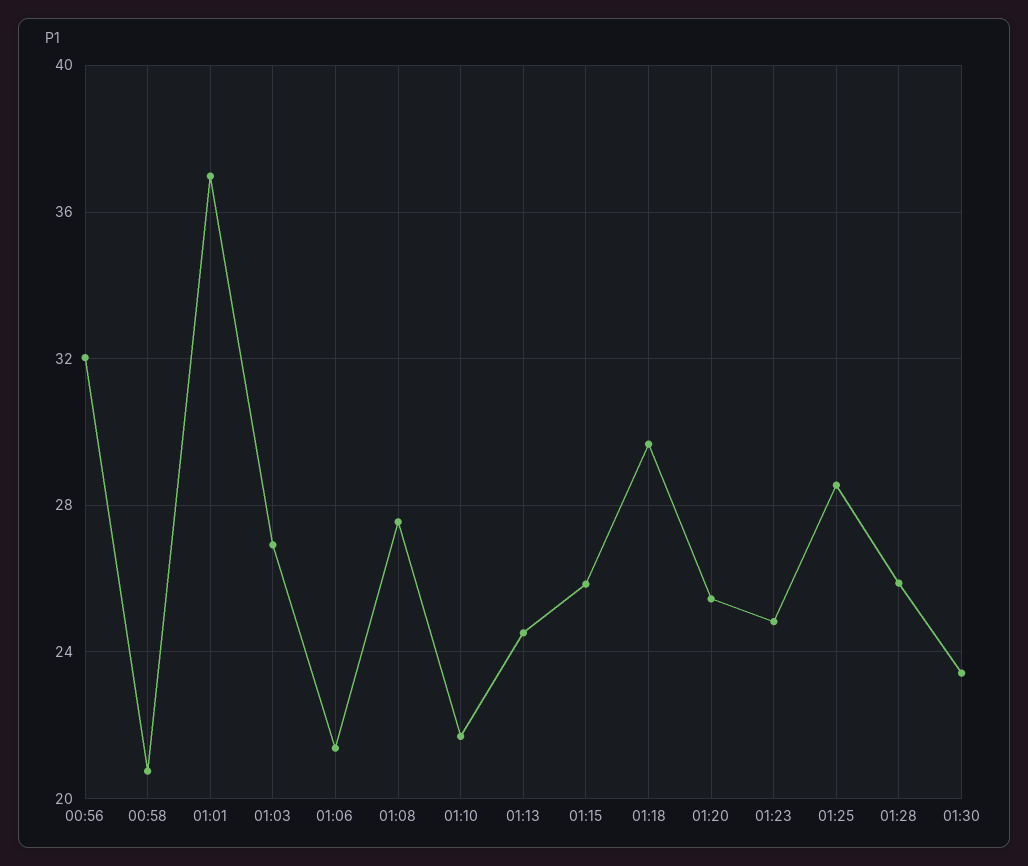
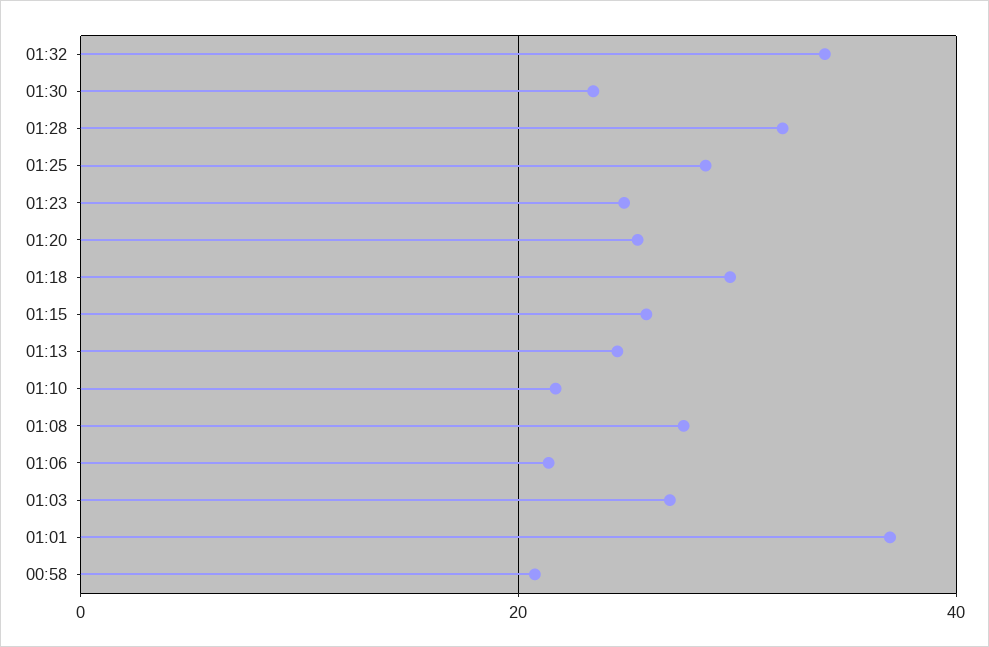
00:56: 32 -> none
01:28: 26 -> 32
01:32: none -> 34

